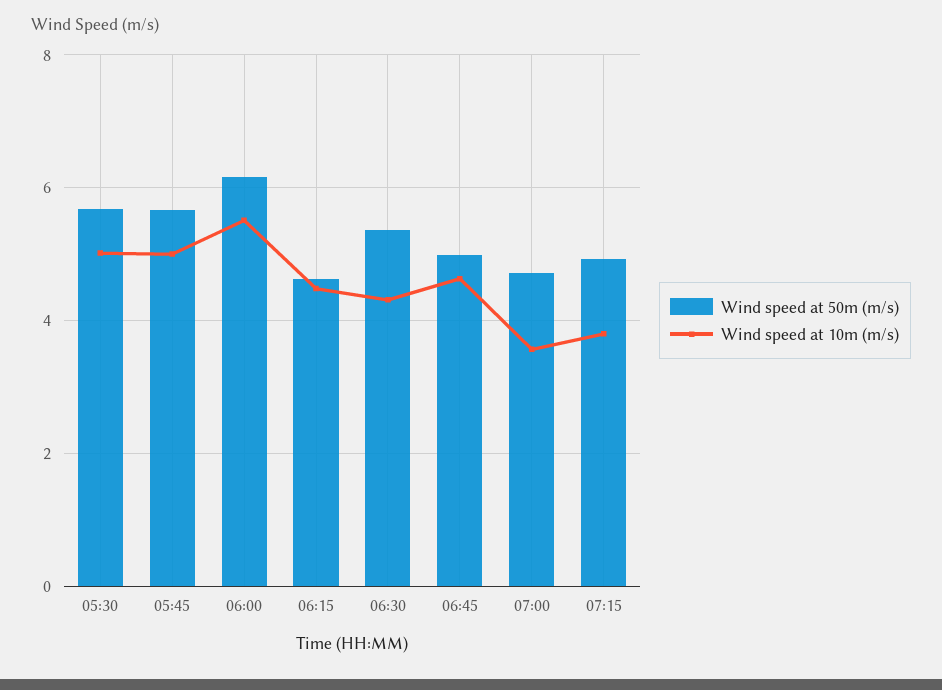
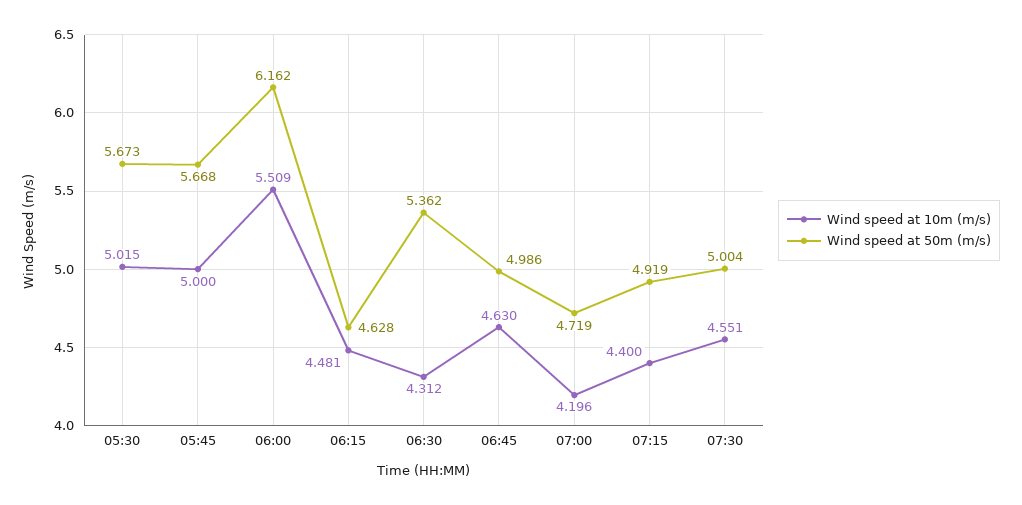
Wind speed at 10m (m/s), 07:00: 3.6 -> 4.196
Wind speed at 10m (m/s), 07:15: 3.8 -> 4.4
Wind speed at 10m (m/s), 07:30: none -> 4.551
Wind speed at 50m (m/s), 07:30: none -> 5.004

